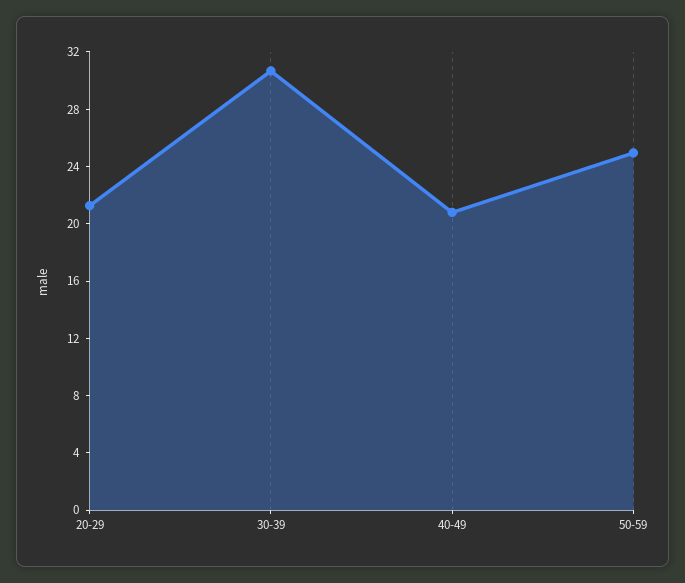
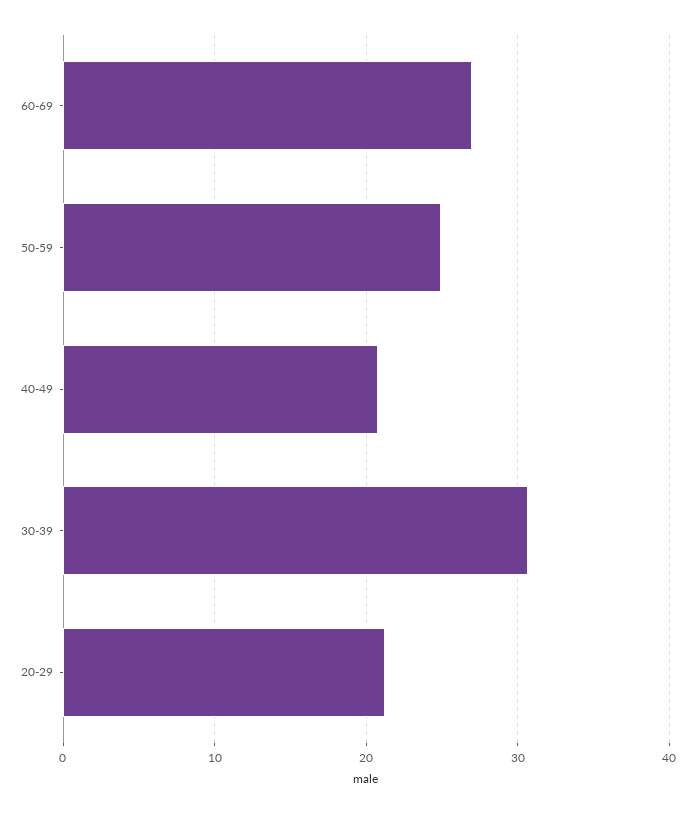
60-69: none -> 27

